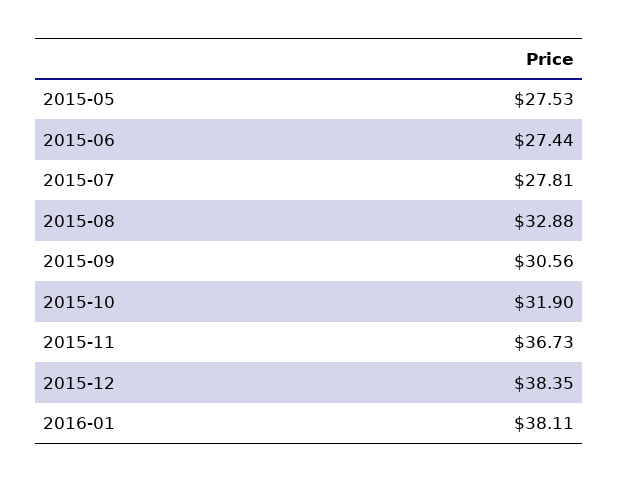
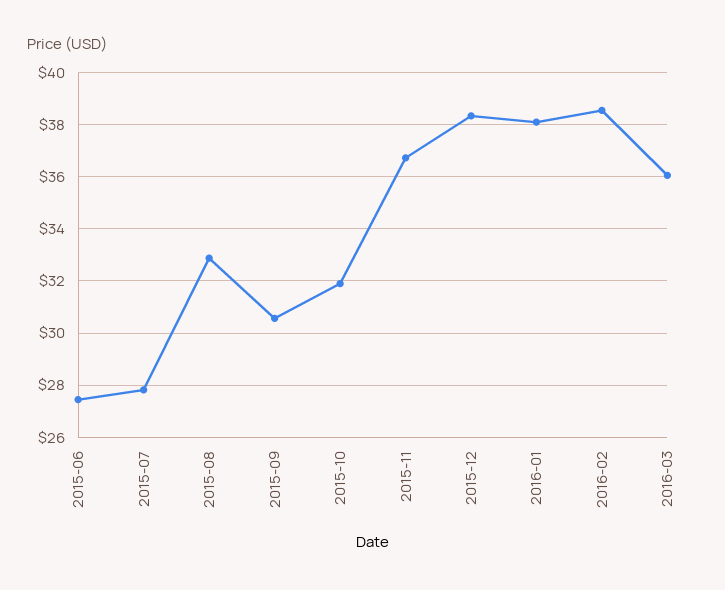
2015-05: 27.53 -> none
2016-02: none -> 38.5
2016-03: none -> 36

